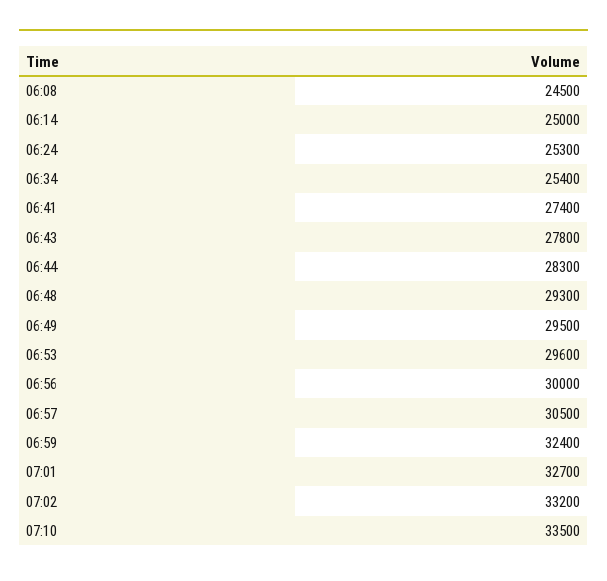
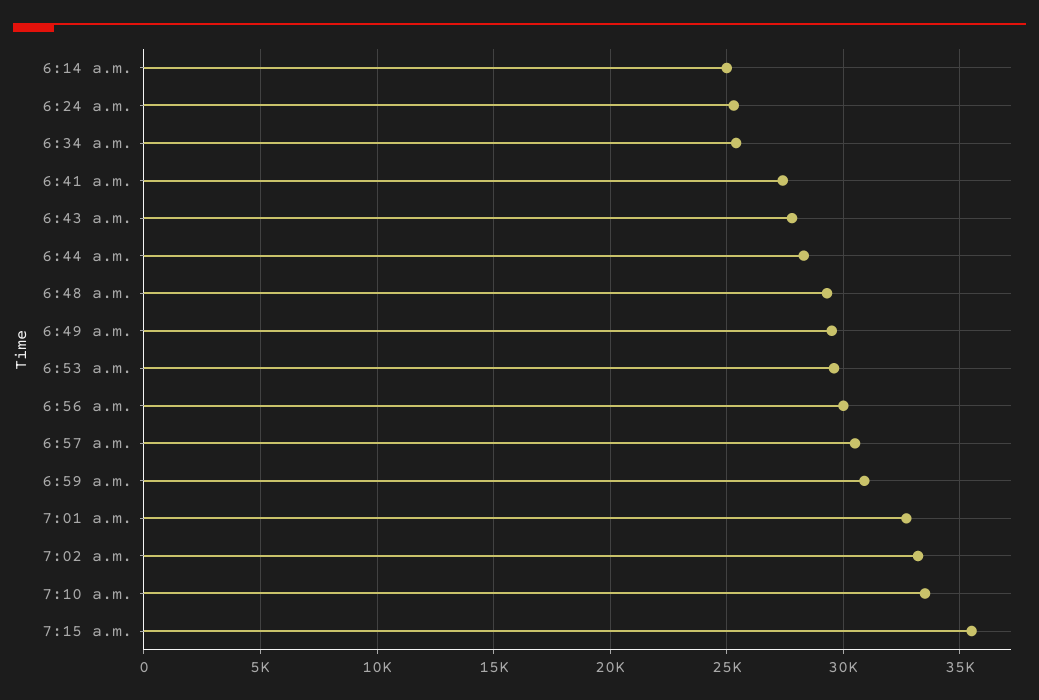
06:08: 24500 -> none
06:59: 32400 -> 31000
7:15 a.m.: none -> 35500

